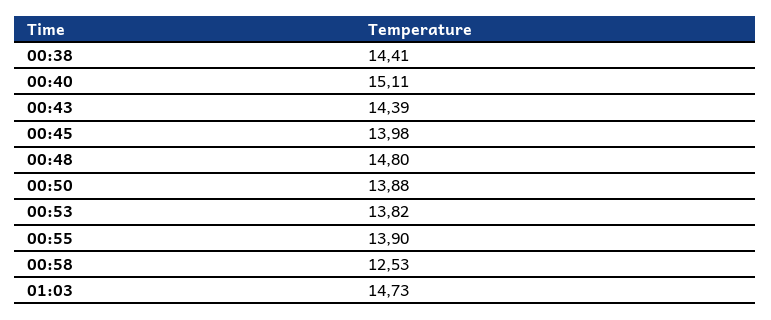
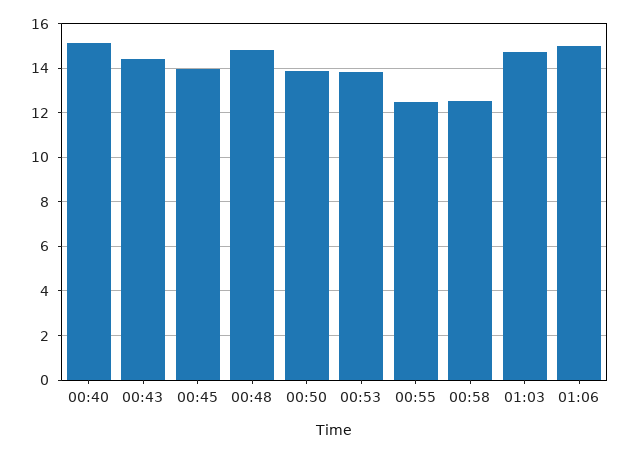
00:38: 14.41 -> none
00:55: 13.9 -> 12.5
01:06: none -> 15

